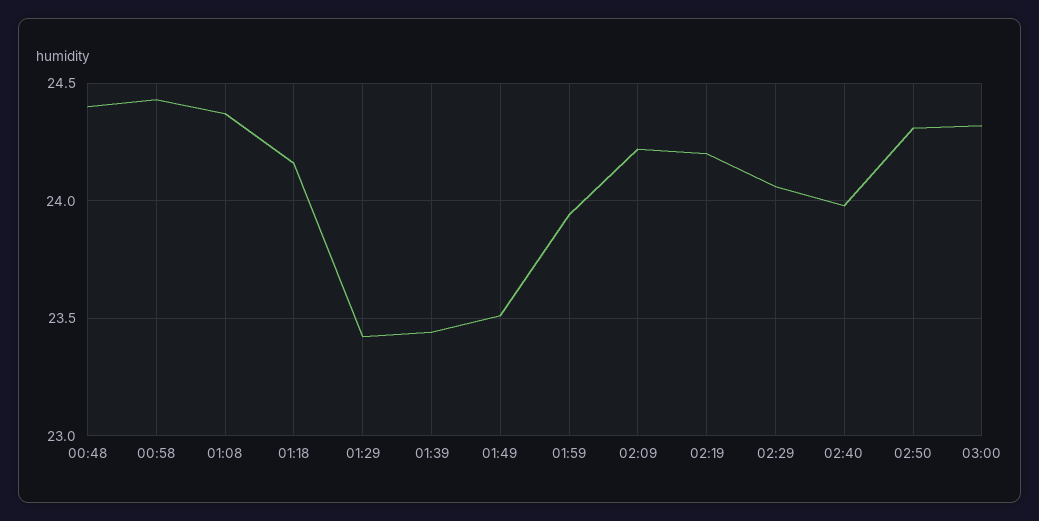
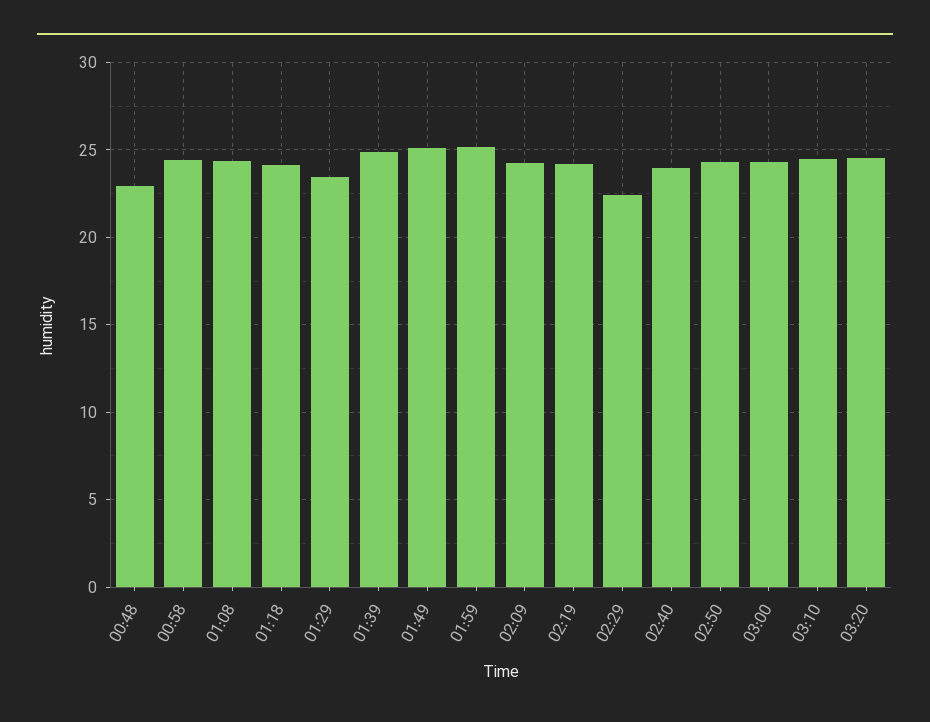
00:48: 24.4 -> 23
01:39: 23.45 -> 25
01:49: 23.5 -> 25
01:59: 23.95 -> 25
02:29: 24.05 -> 22.5
03:10: none -> 24.5
03:20: none -> 24.5

